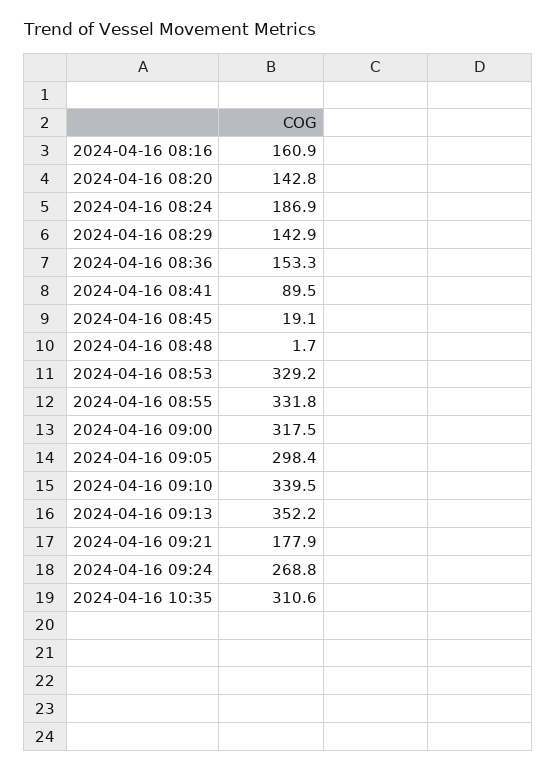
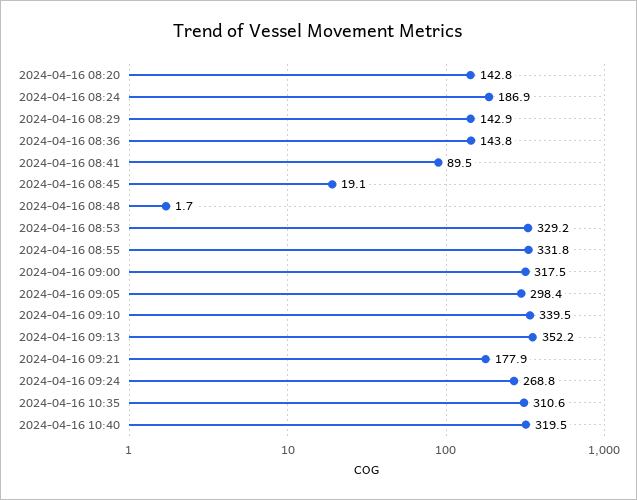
2024-04-16 08:16: 160.9 -> none
2024-04-16 08:36: 153.3 -> 143.8
2024-04-16 10:40: none -> 319.5

